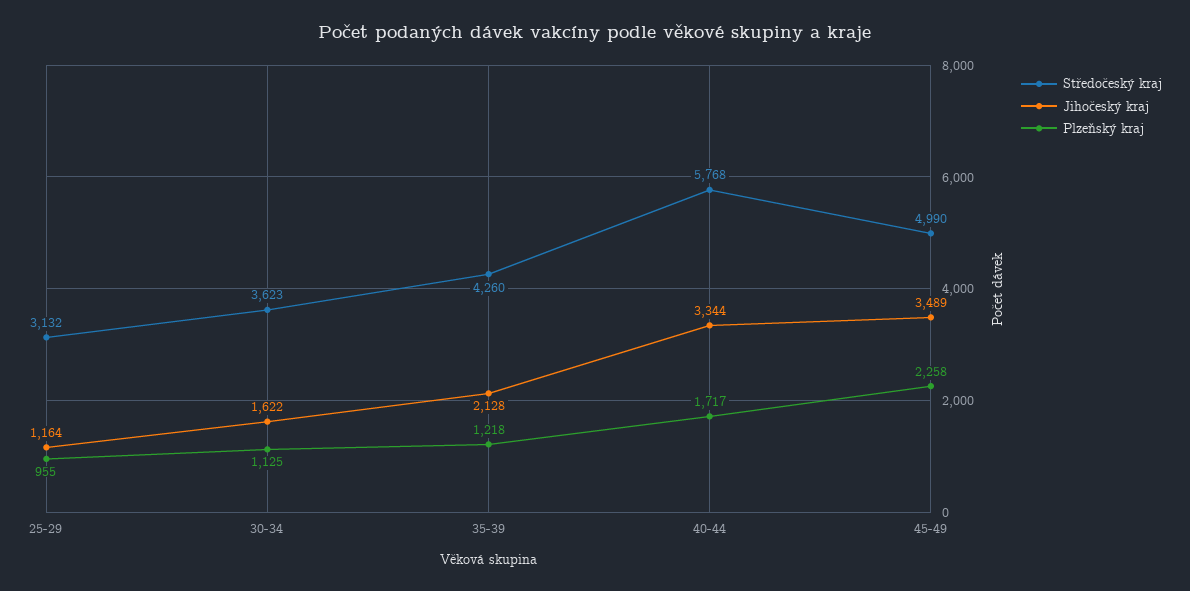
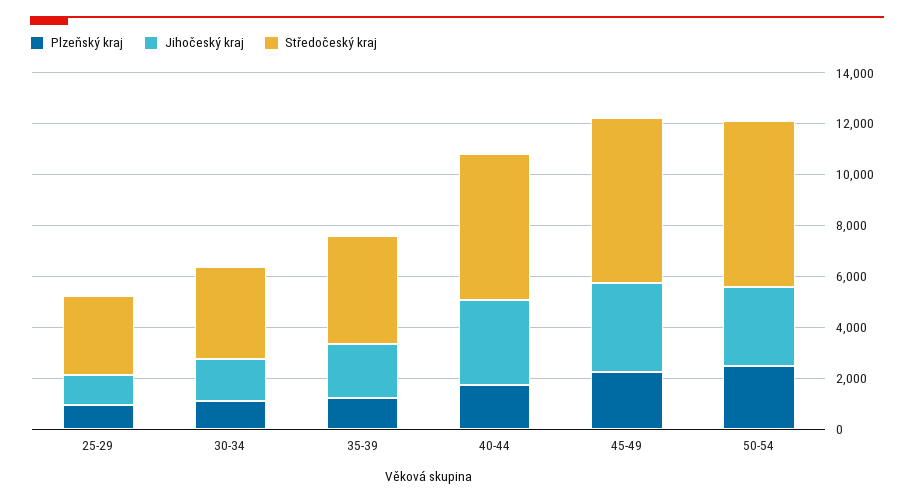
Středočeský kraj, 45-49: 4990 -> 6500
Plzeňský kraj, 50-54: none -> 2500
Jihočeský kraj, 50-54: none -> 3000
Středočeský kraj, 50-54: none -> 6500

